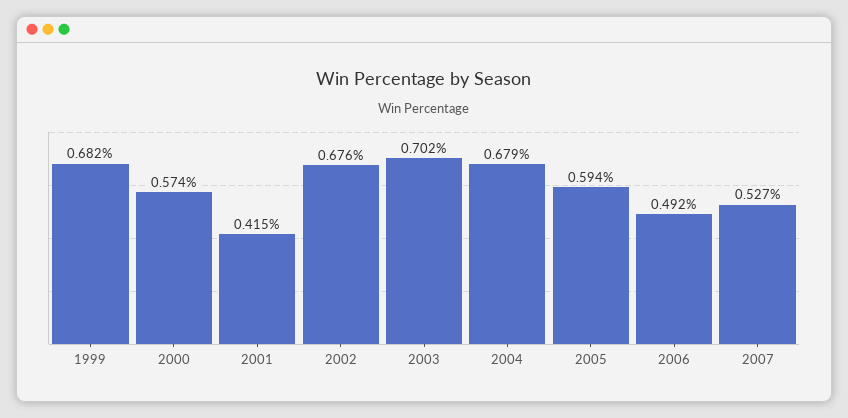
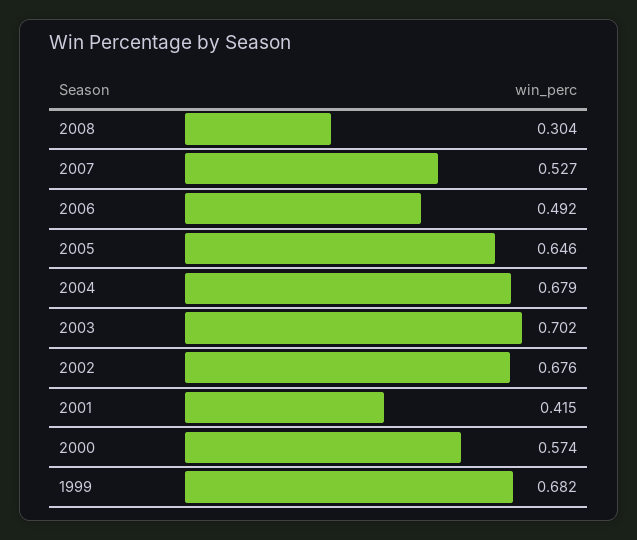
2005: 0.594 -> 0.646
2008: none -> 0.304

